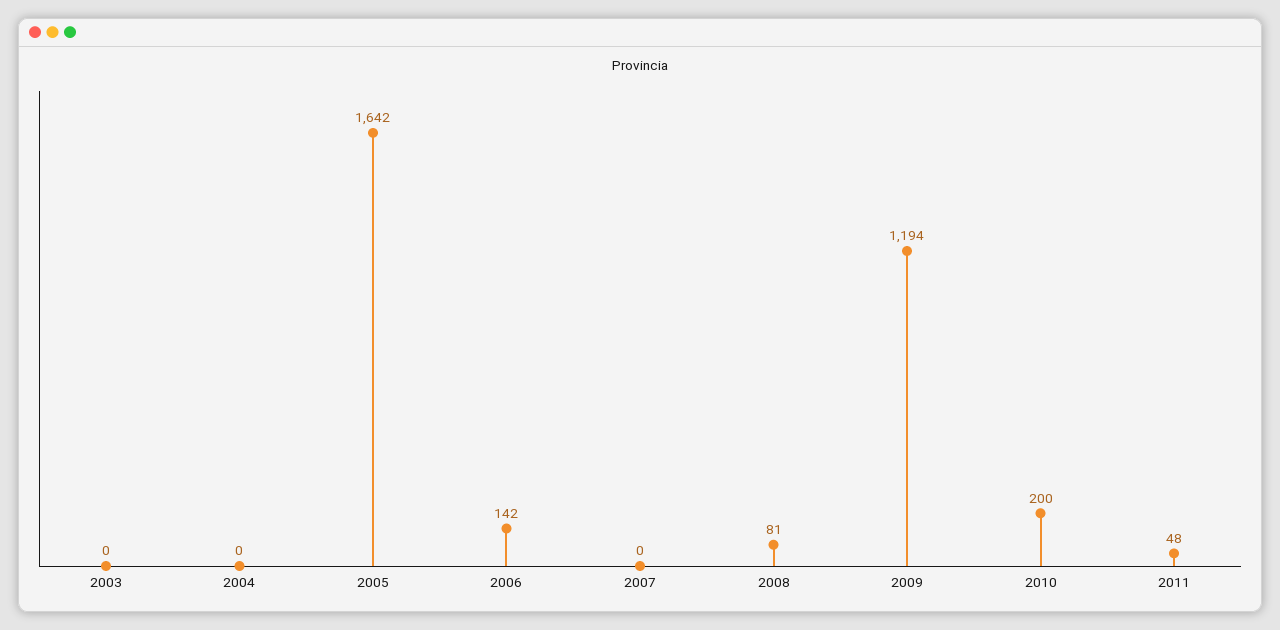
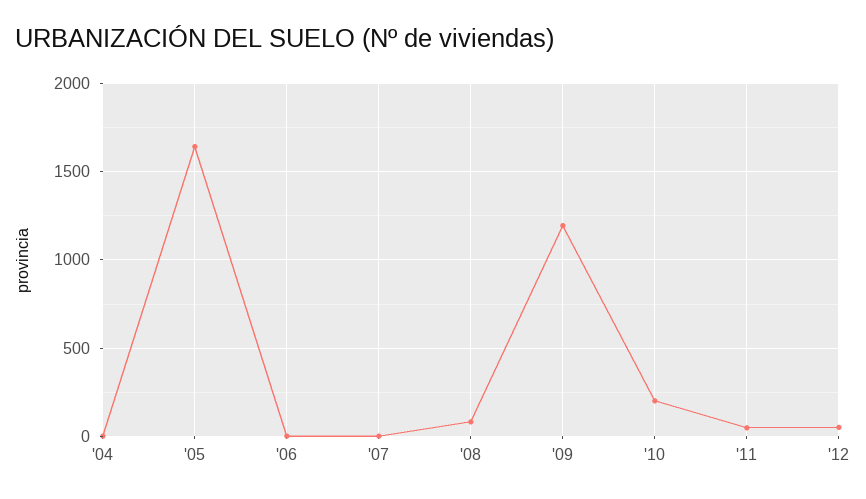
2003: 0 -> none
2006: 142 -> 0
'12: none -> 50

